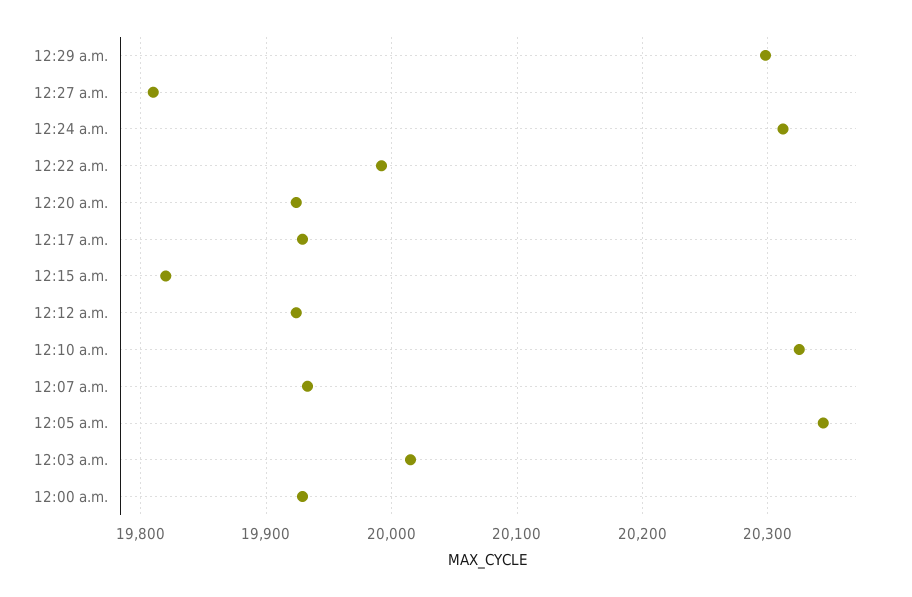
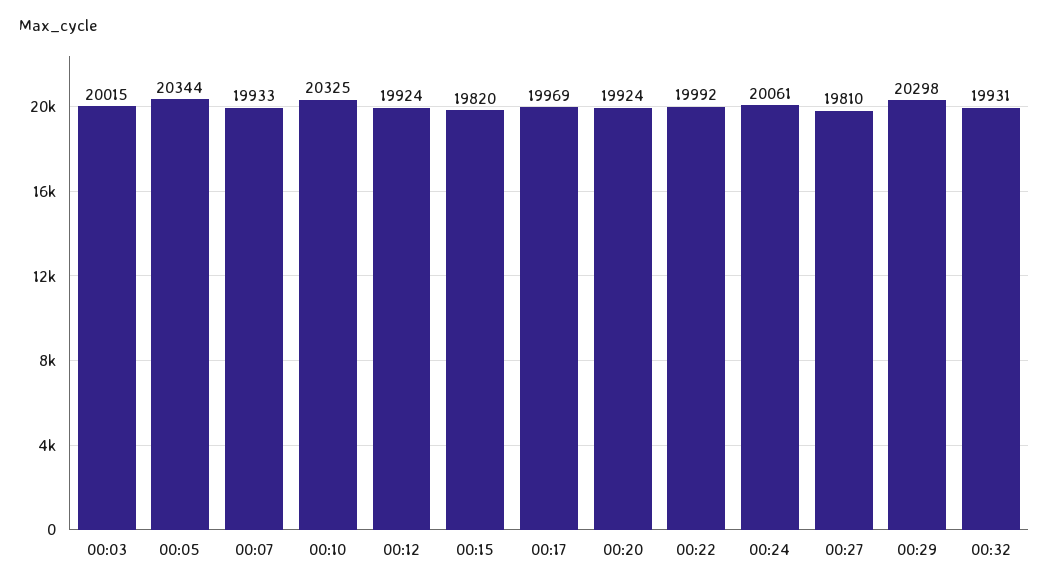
12:24 a.m.: 20310 -> 20061
12:17 a.m.: 19930 -> 19969
12:00 a.m.: 19930 -> none
00:32: none -> 19931

